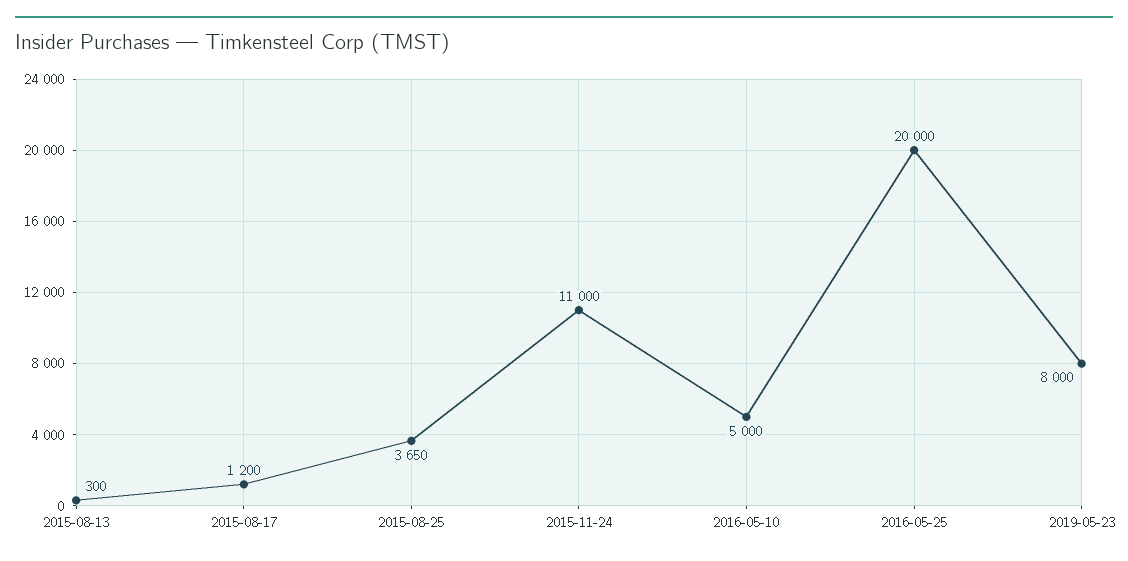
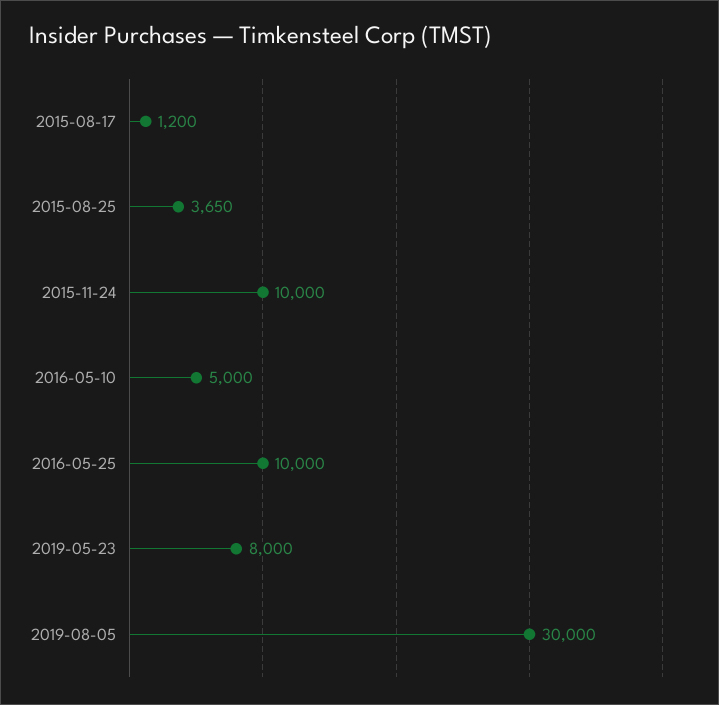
2015-08-13: 300 -> none
2015-11-24: 11000 -> 10000
2016-05-25: 20000 -> 10000
2019-08-05: none -> 30000

